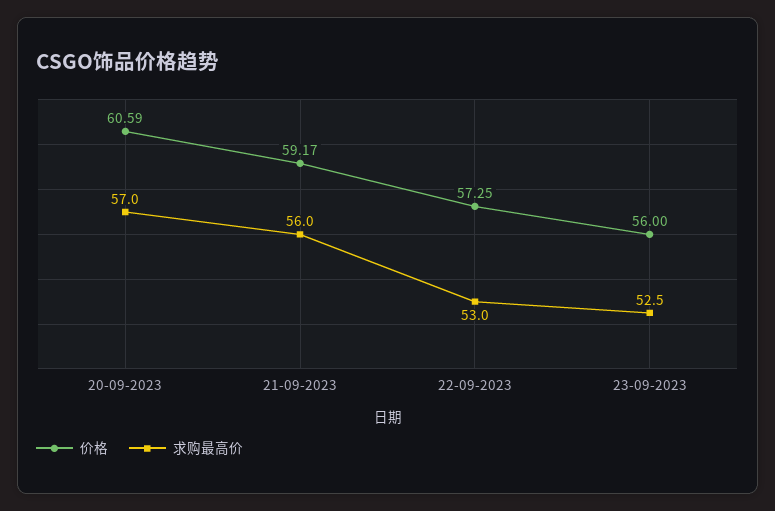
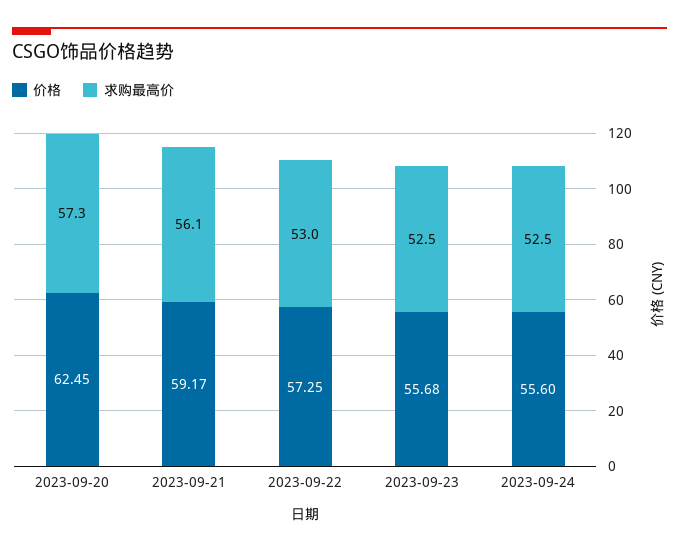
价格, 20-09-2023: 60.59 -> 62.45
求购最高价, 20-09-2023: 57 -> 57.3
求购最高价, 21-09-2023: 56 -> 56.1
价格, 23-09-2023: 56 -> 55.68
价格, 2023-09-24: none -> 55.6
求购最高价, 2023-09-24: none -> 52.5

